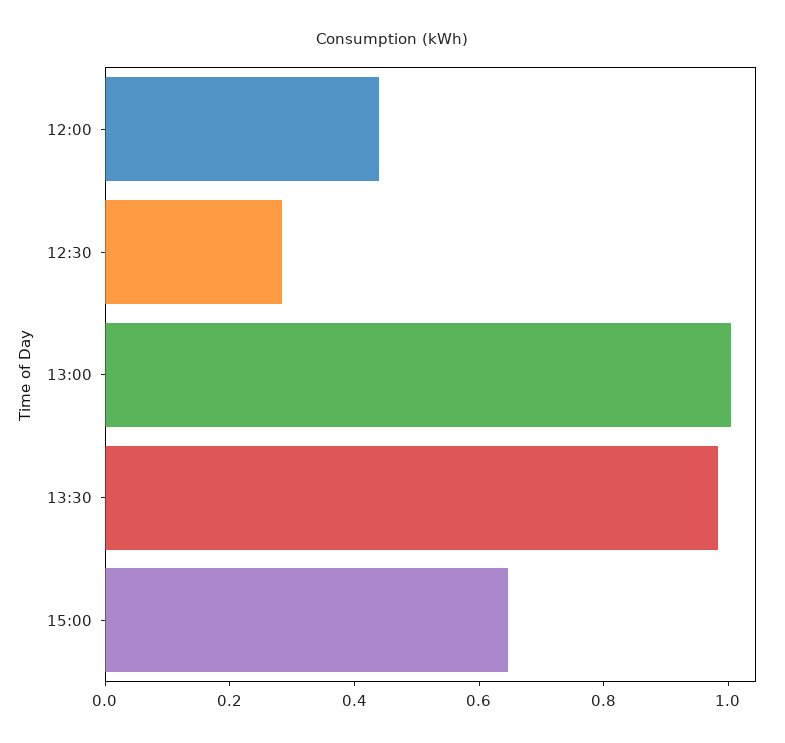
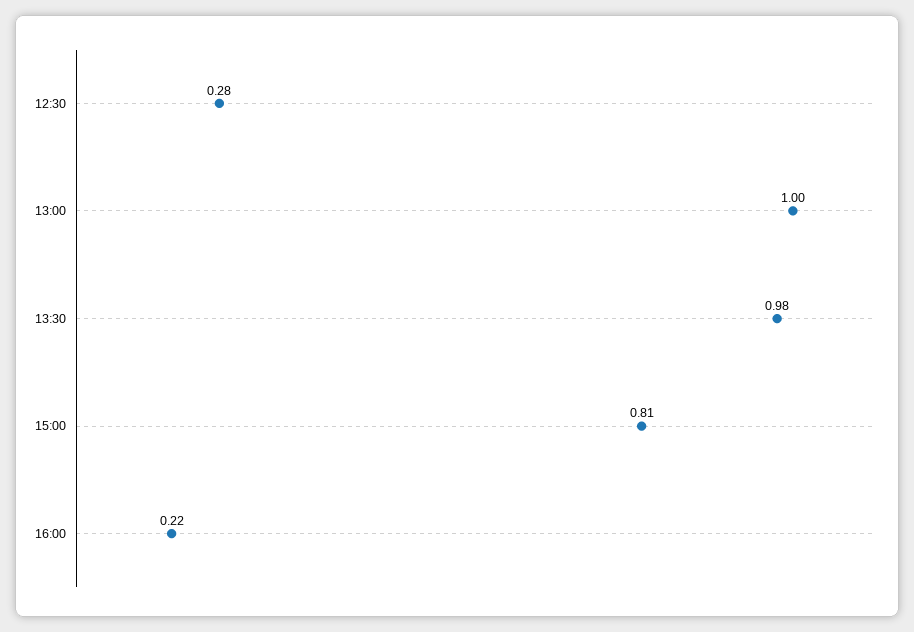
12:00: 0.45 -> none
15:00: 0.65 -> 0.81
16:00: none -> 0.22

